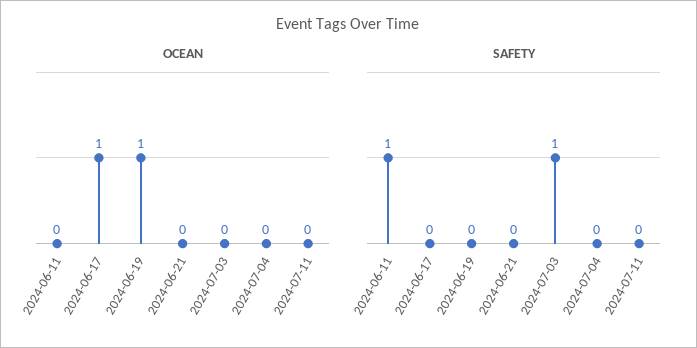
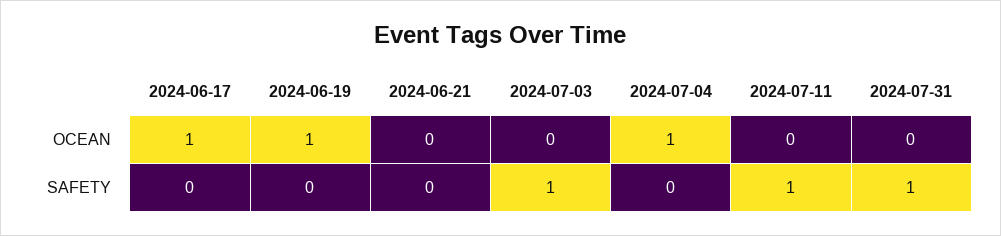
OCEAN, 2024-06-11: 0 -> none
OCEAN, 2024-07-04: 0 -> 1
SAFETY, 2024-06-11: 1 -> none
SAFETY, 2024-07-11: 0 -> 1
OCEAN, 2024-07-31: none -> 0
SAFETY, 2024-07-31: none -> 1

